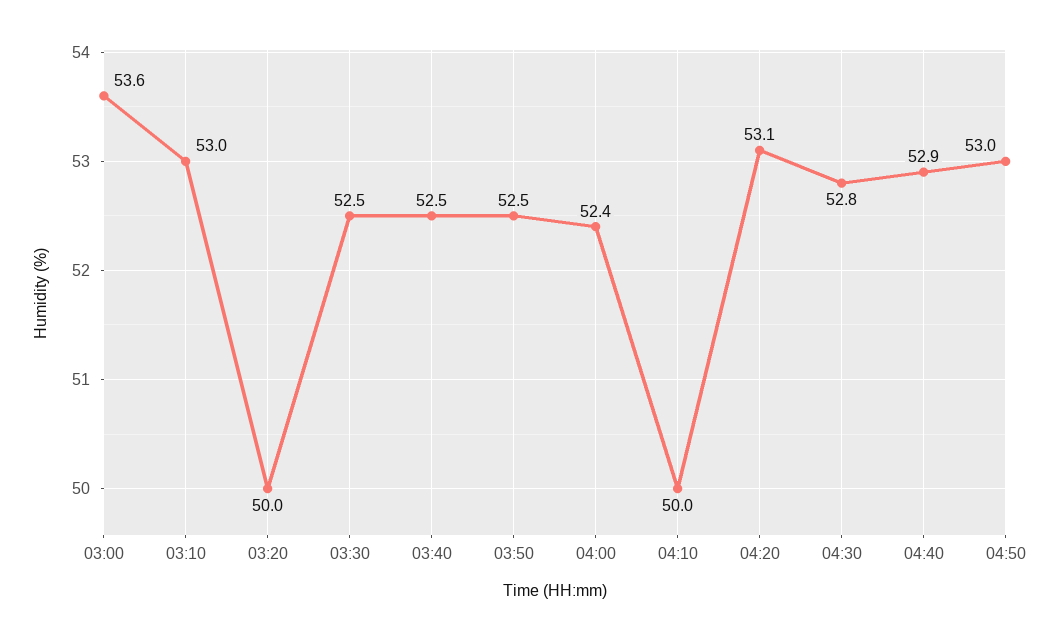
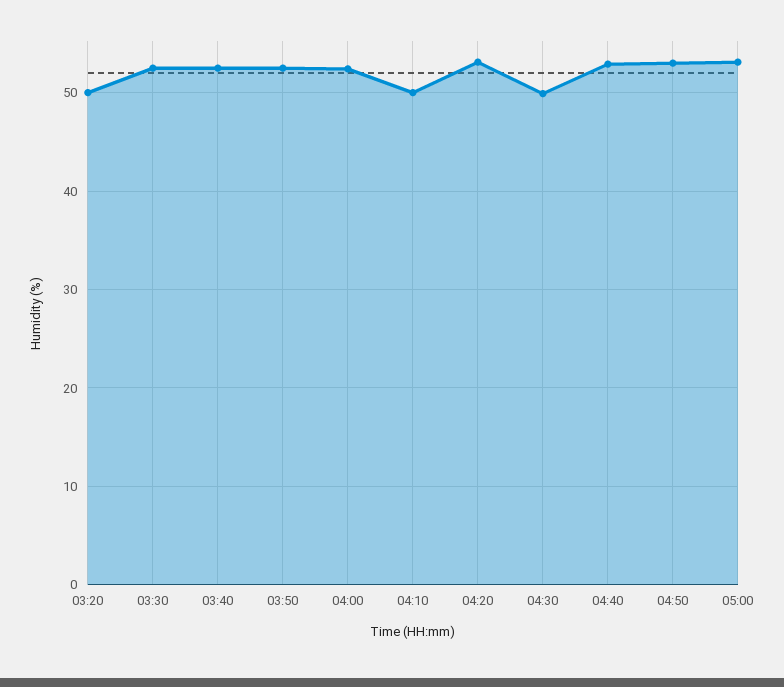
03:00: 53.6 -> none
03:10: 53 -> none
04:30: 52.8 -> 50
05:00: none -> 53

